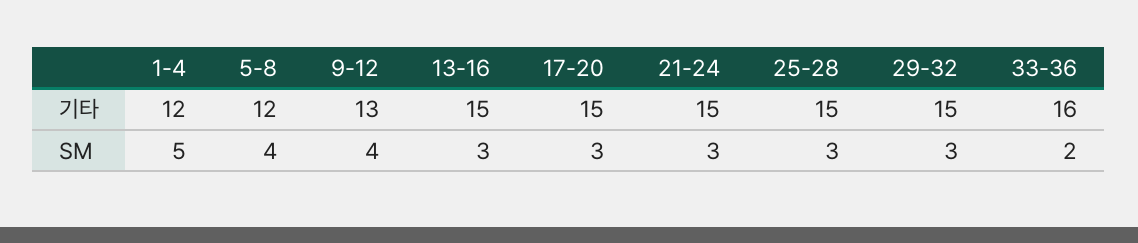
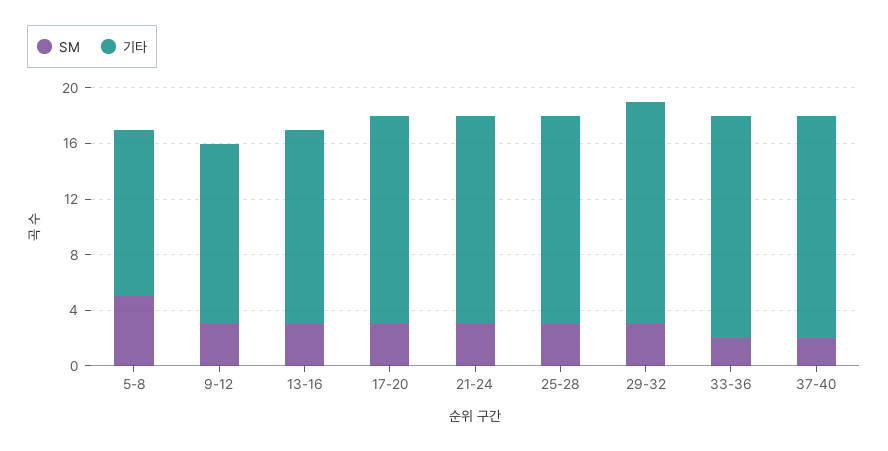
기타, 1-4: 12 -> none
기타, 13-16: 15 -> 14
기타, 29-32: 15 -> 16
SM, 1-4: 5 -> none
SM, 5-8: 4 -> 5
SM, 9-12: 4 -> 3
SM, 37-40: none -> 2
기타, 37-40: none -> 16

